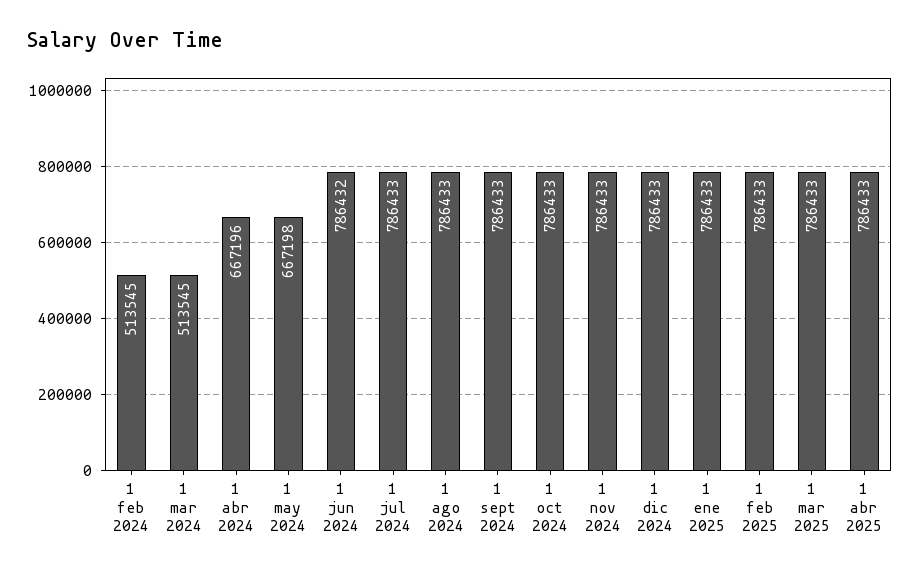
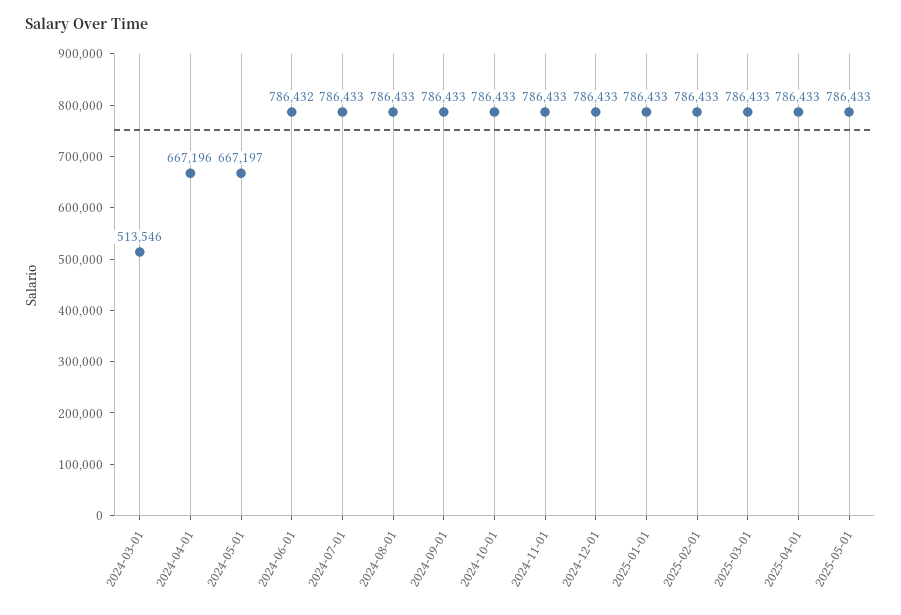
1 feb 2024: 513545 -> none
1 mar 2024: 513545 -> 513546
1 may 2024: 667198 -> 667197
2025-05-01: none -> 786433

